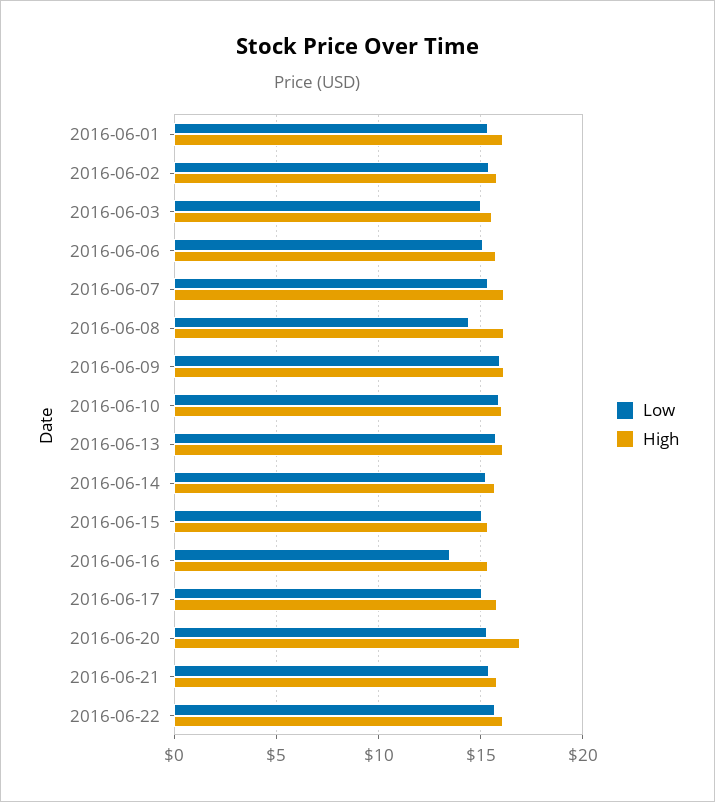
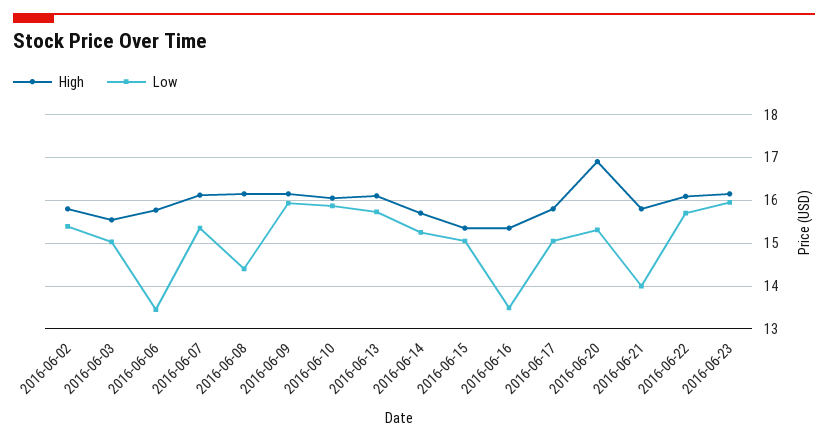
Low, 2016-06-01: 15.5 -> none
High, 2016-06-01: 16 -> none
Low, 2016-06-06: 15 -> 13.4
Low, 2016-06-21: 15.5 -> 14
High, 2016-06-23: none -> 16.2
Low, 2016-06-23: none -> 16

